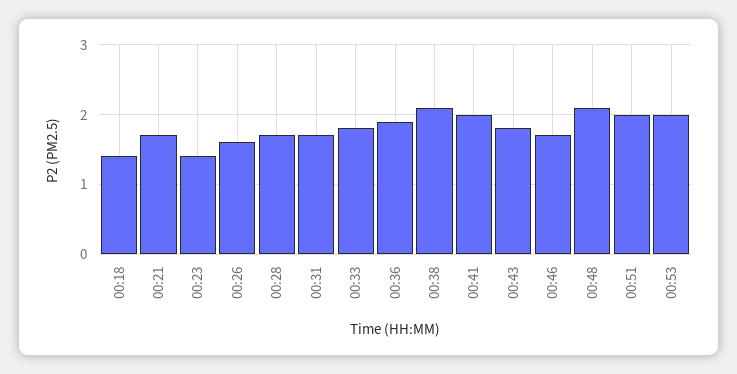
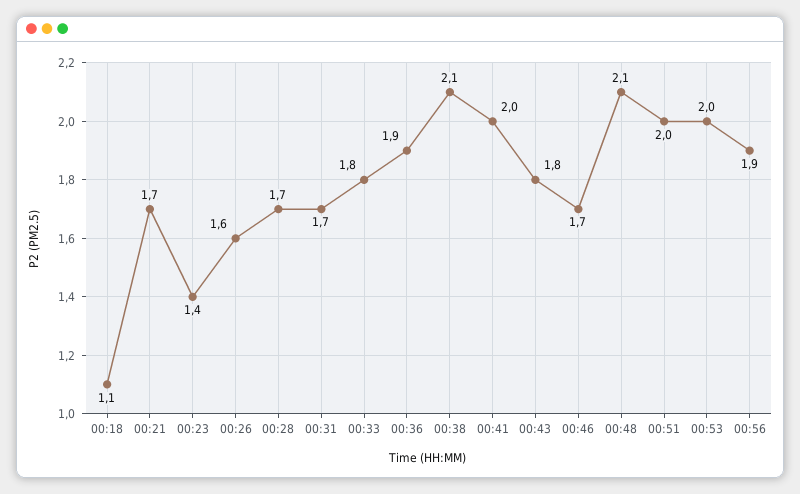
00:18: 1.4 -> 1.1
00:56: none -> 1.9

